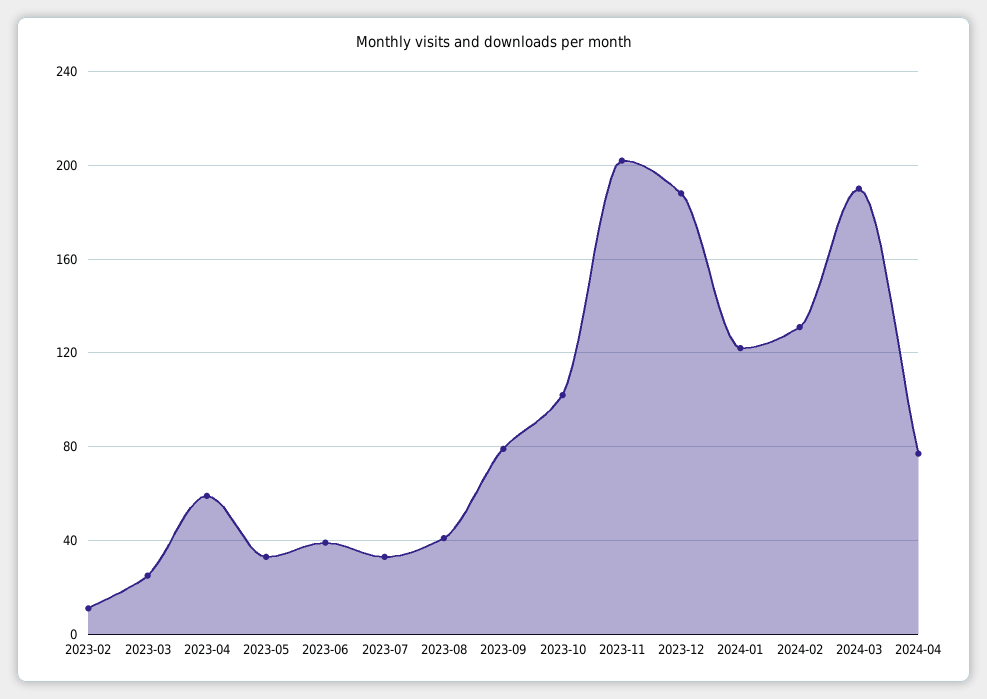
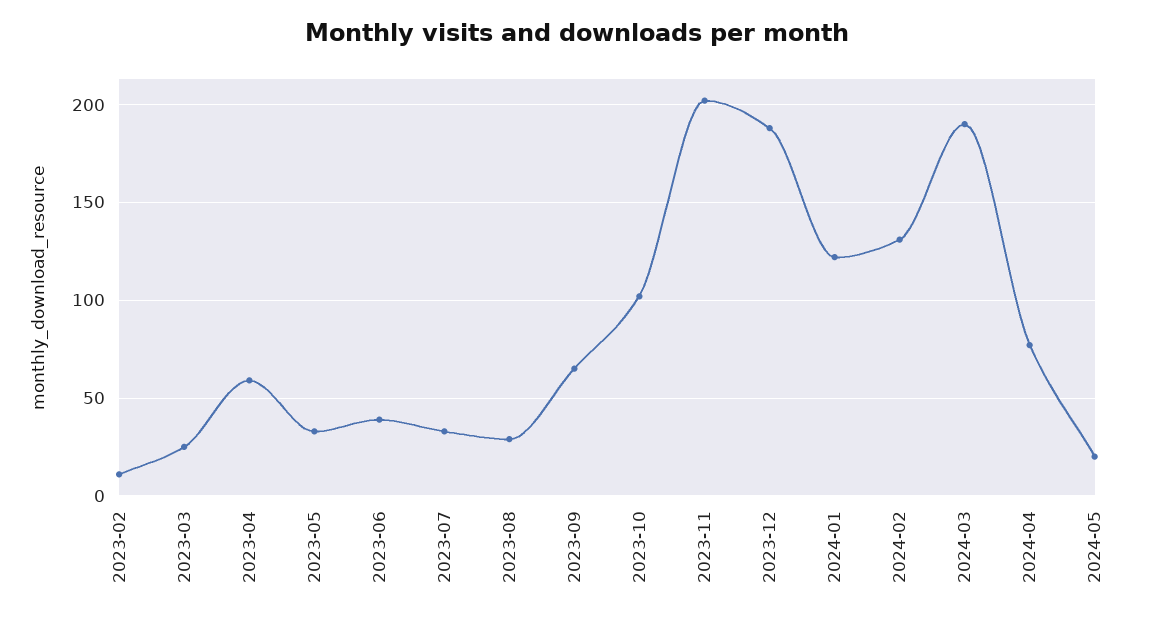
2023-08: 40 -> 30
2023-09: 80 -> 65
2024-05: none -> 20

